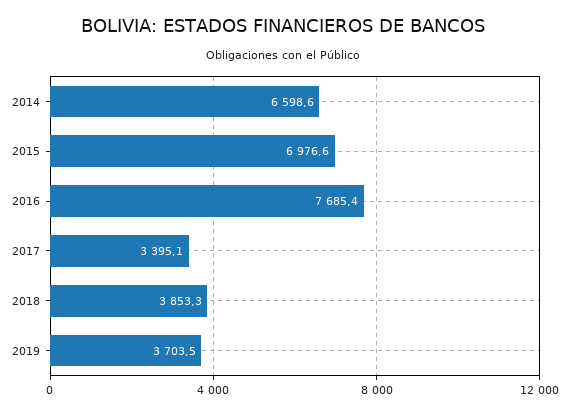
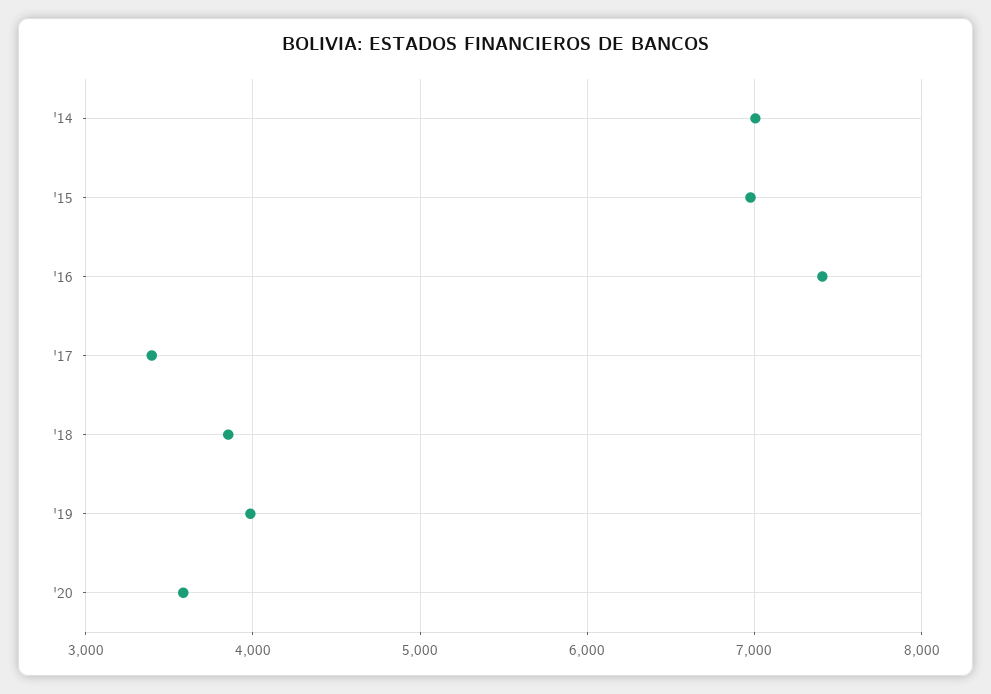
2014: 6598.6 -> 7000
2016: 7685.4 -> 7400
2019: 3703.5 -> 4000
'20: none -> 3600

